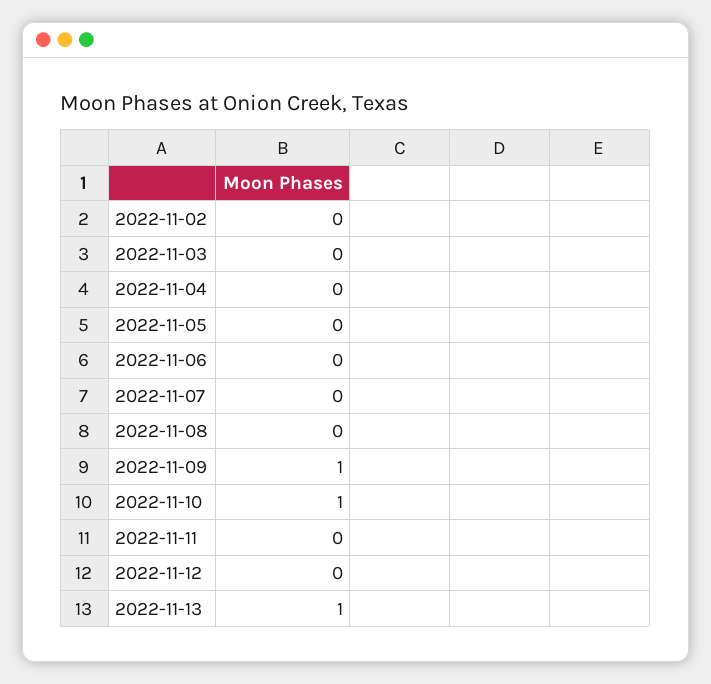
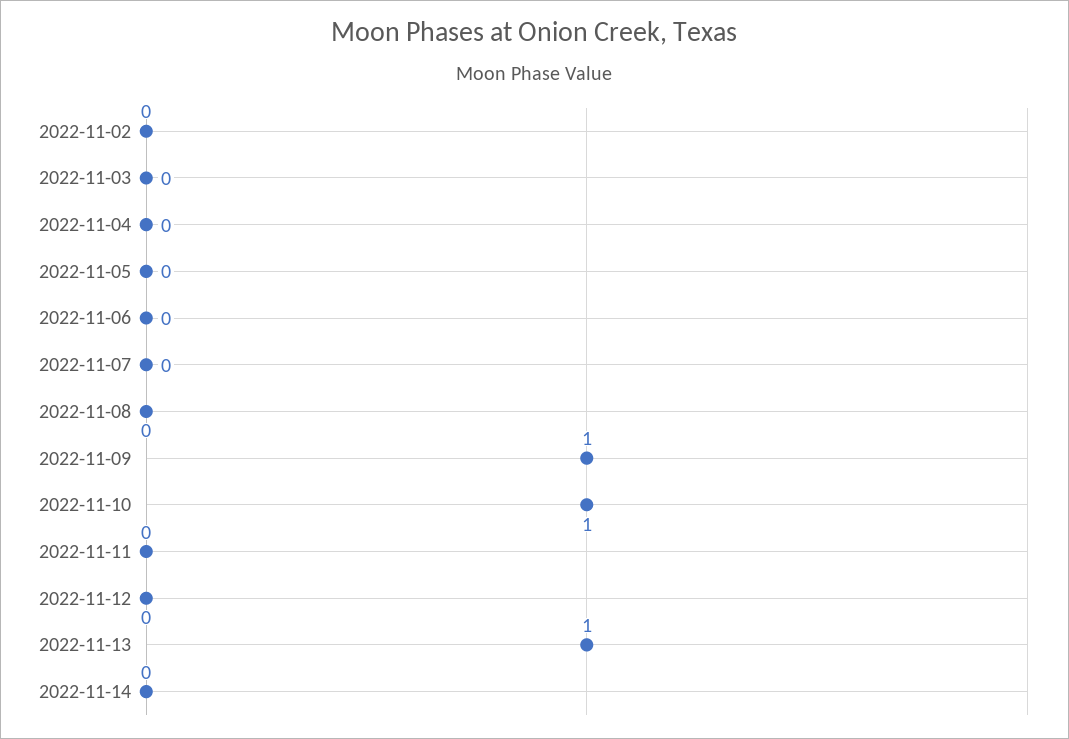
2022-11-14: none -> 0

